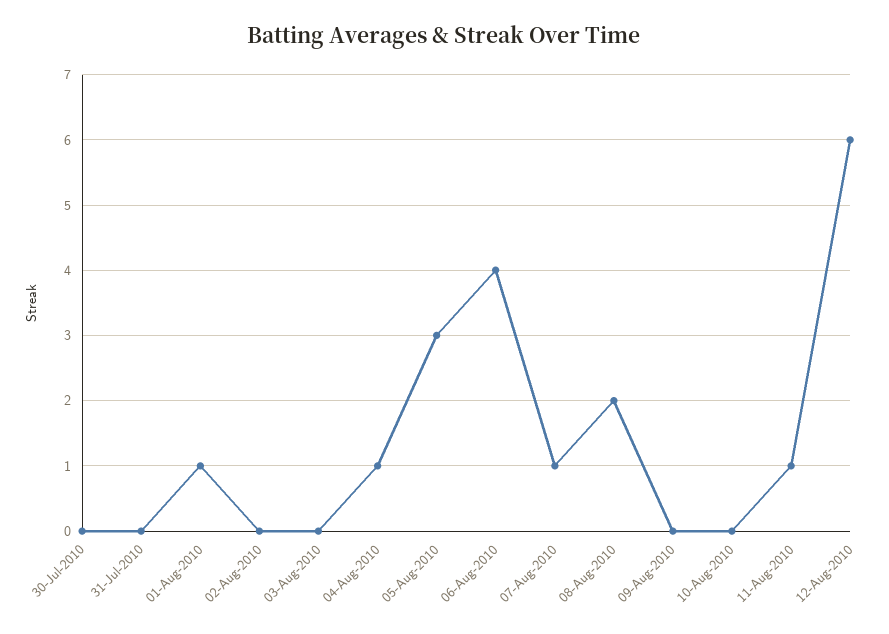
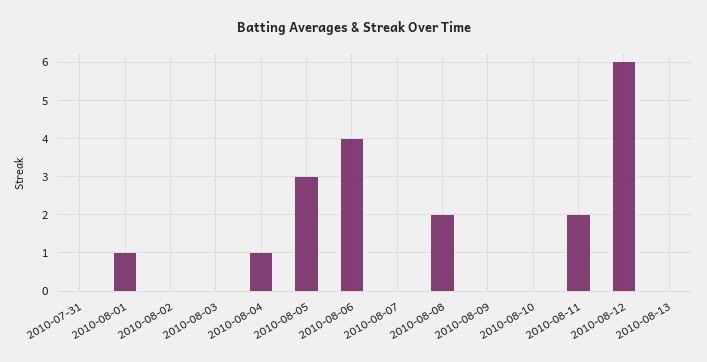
30-Jul-2010: 0 -> none
07-Aug-2010: 1 -> 0
11-Aug-2010: 1 -> 2
2010-08-13: none -> 0

